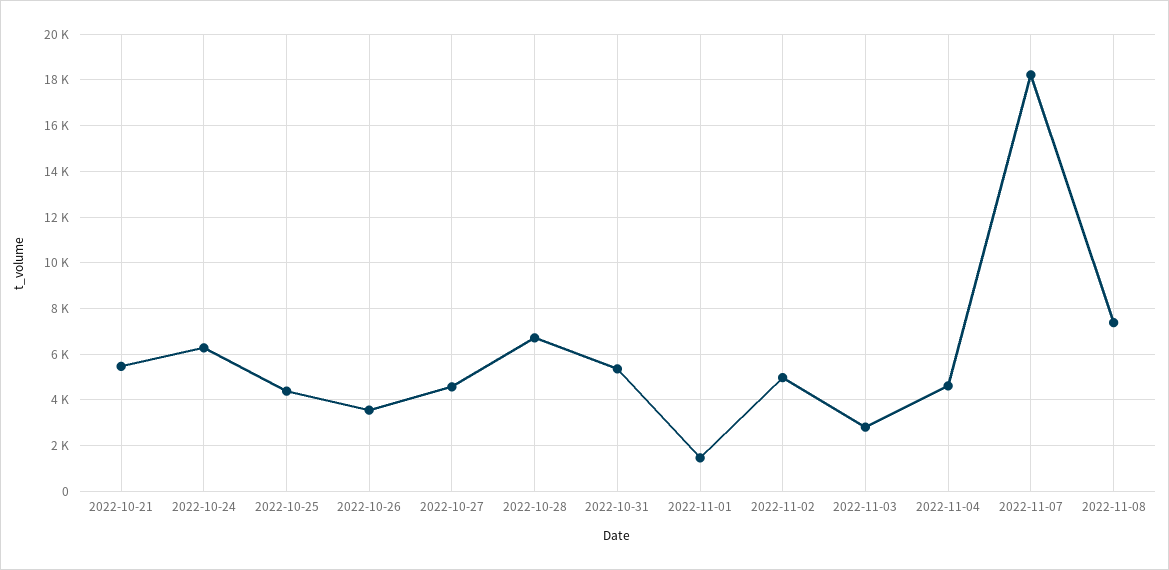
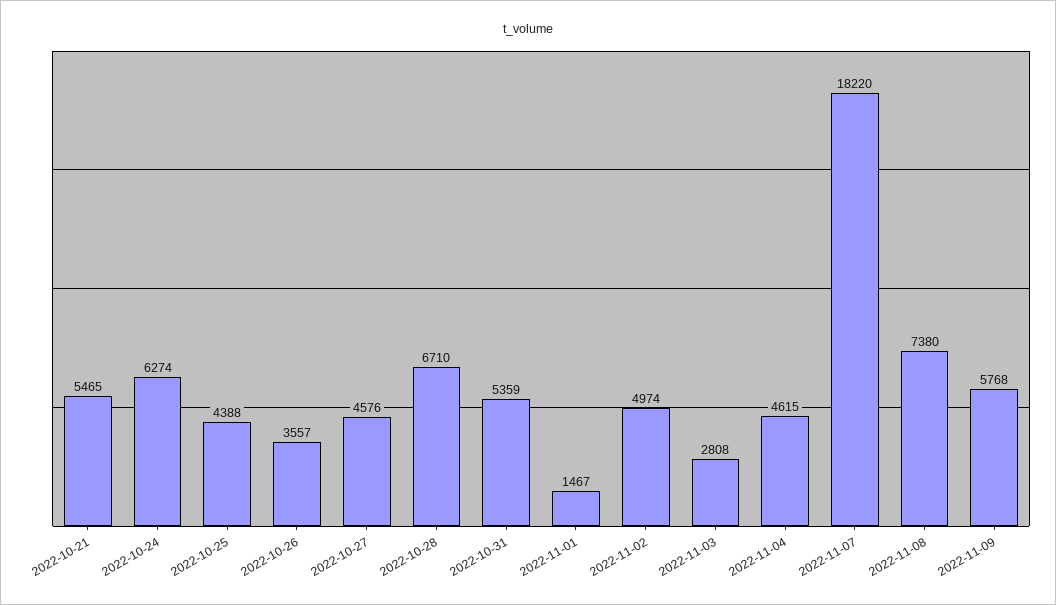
2022-11-09: none -> 5768

